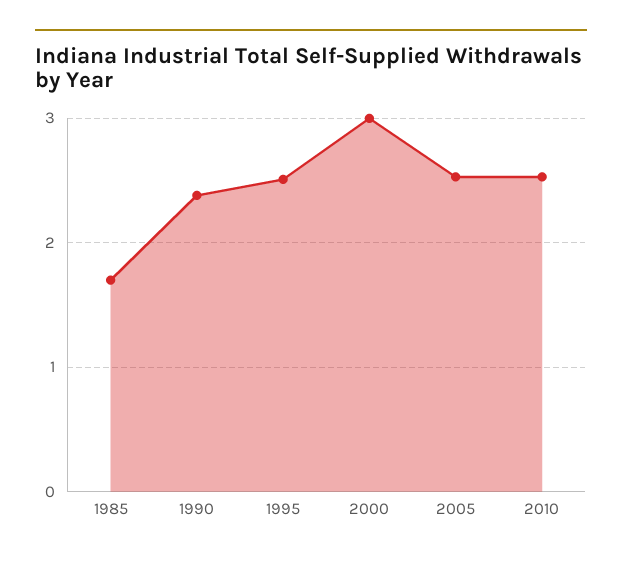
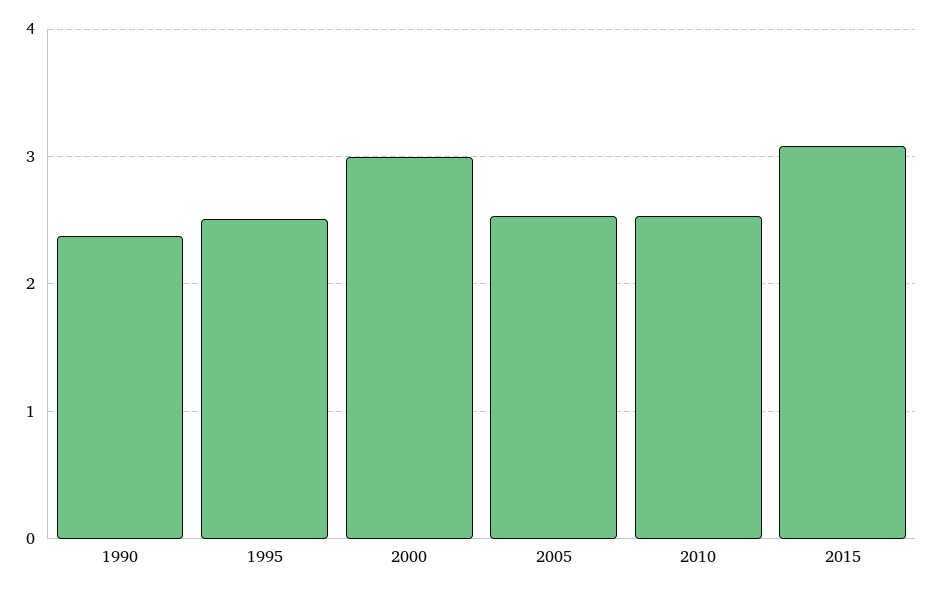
1985: 1.7 -> none
2015: none -> 3.1

